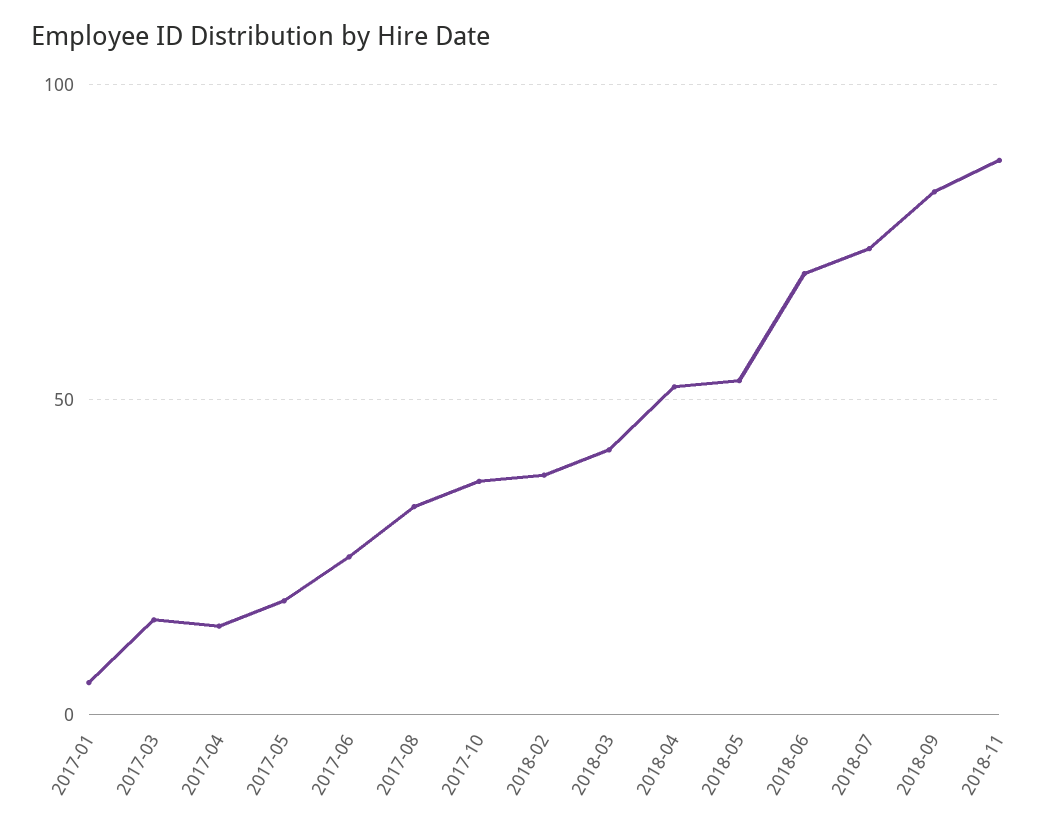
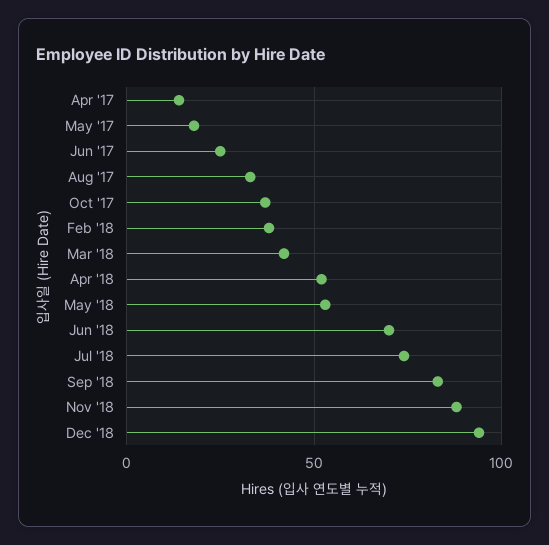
2017-01: 5 -> none
2017-03: 15 -> none
Dec '18: none -> 95

